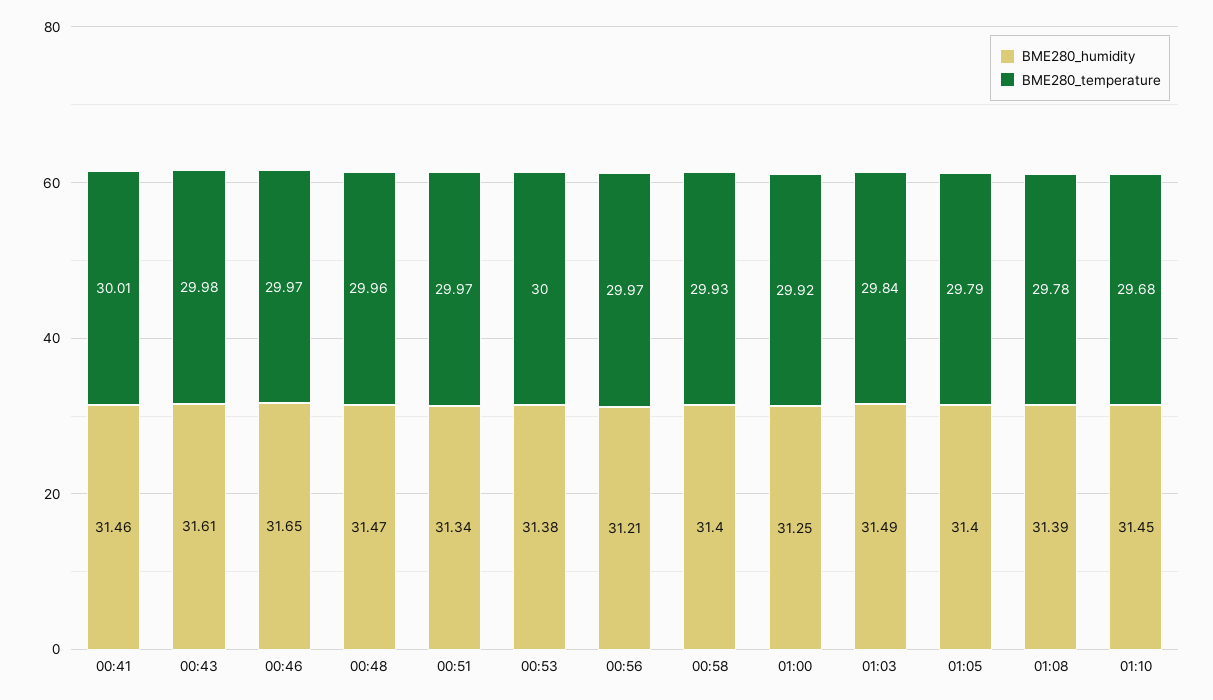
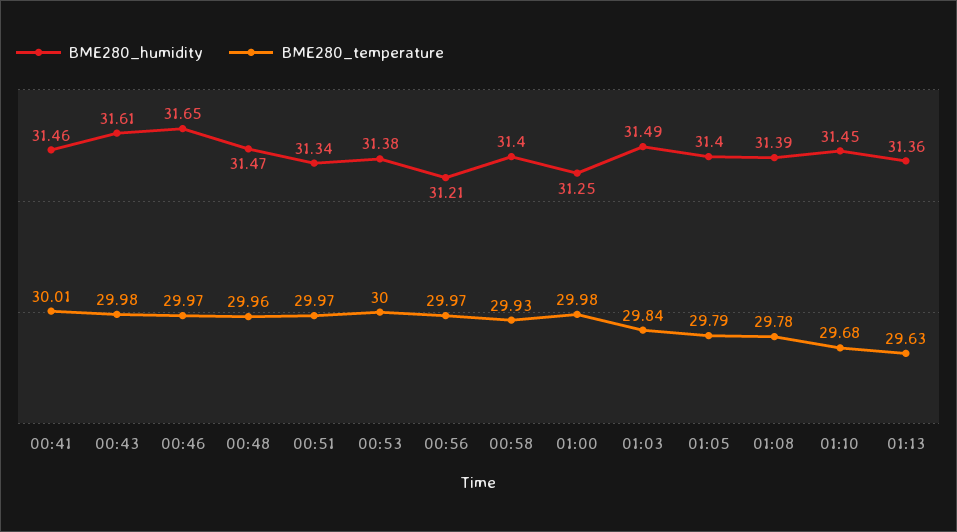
BME280_temperature, 01:00: 29.92 -> 29.98
BME280_humidity, 01:13: none -> 31.36
BME280_temperature, 01:13: none -> 29.63

